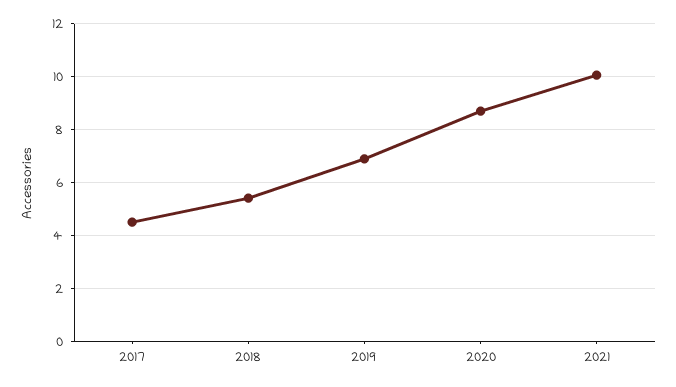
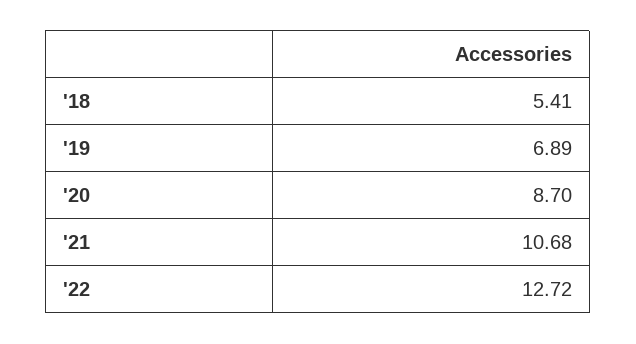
2017: 4.5 -> none
2021: 10 -> 10.68
'22: none -> 12.72

